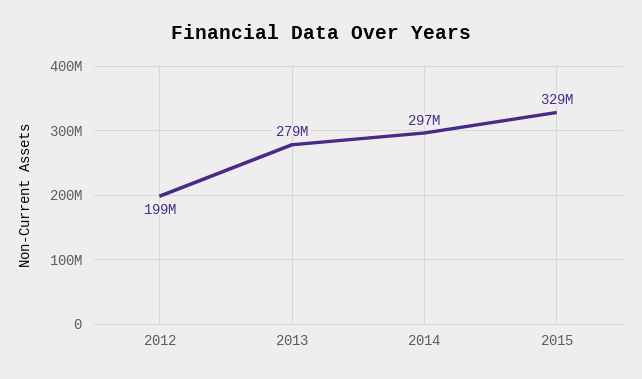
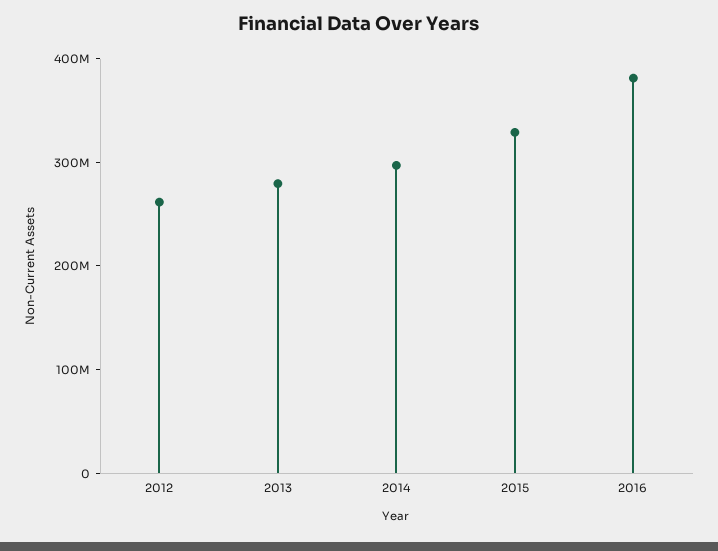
2012: 199000000 -> 260000000
2016: none -> 380000000

